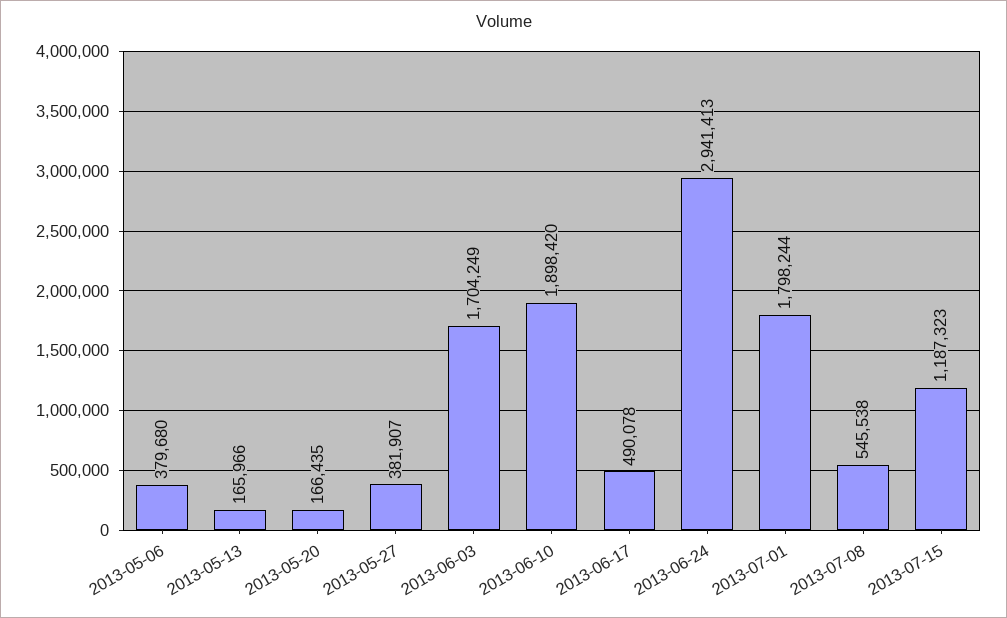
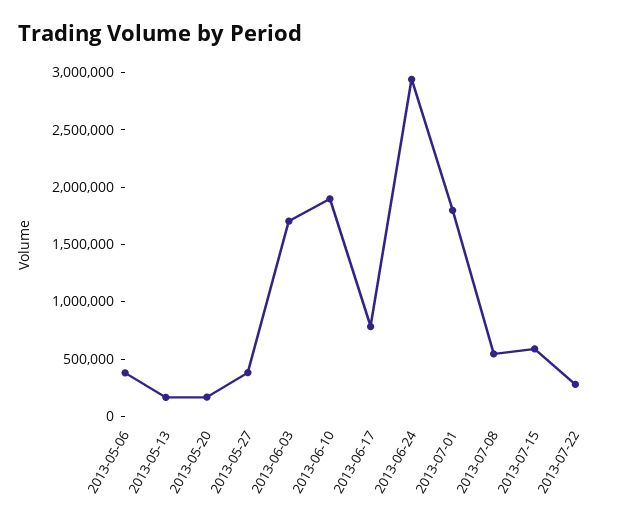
2013-06-17: 490078 -> 800000
2013-07-15: 1187323 -> 600000
2013-07-22: none -> 300000

